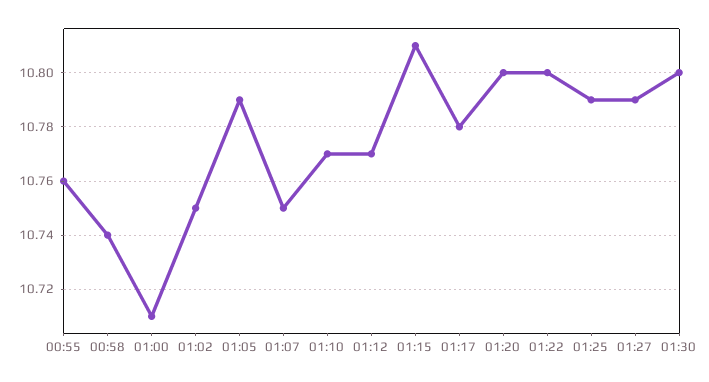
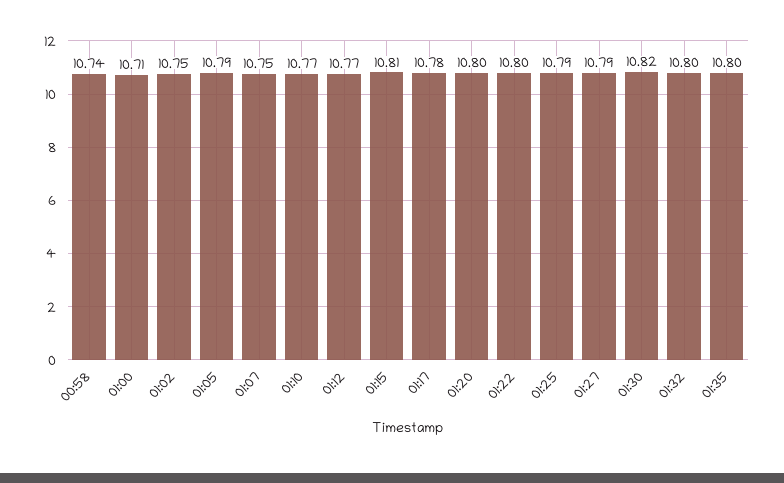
00:55: 10.76 -> none
01:30: 10.8 -> 10.82
01:32: none -> 10.8
01:35: none -> 10.8

